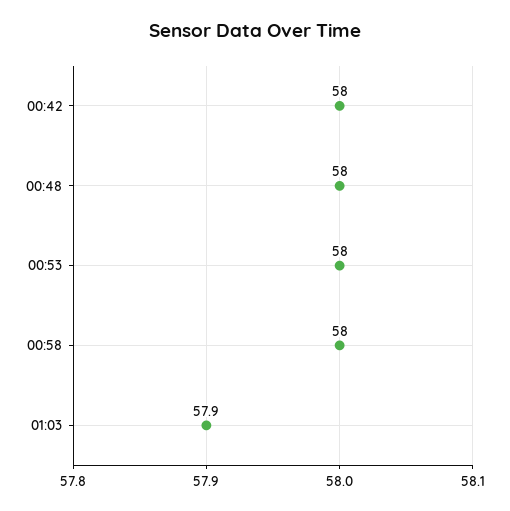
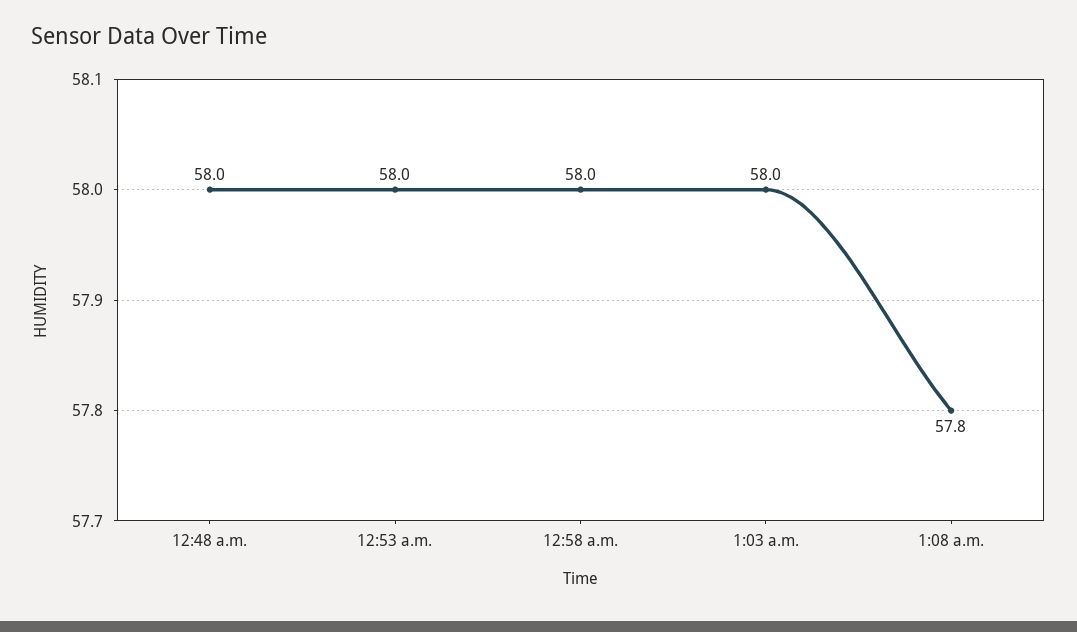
00:42: 58 -> none
01:03: 57.9 -> 58
1:08 a.m.: none -> 57.8

